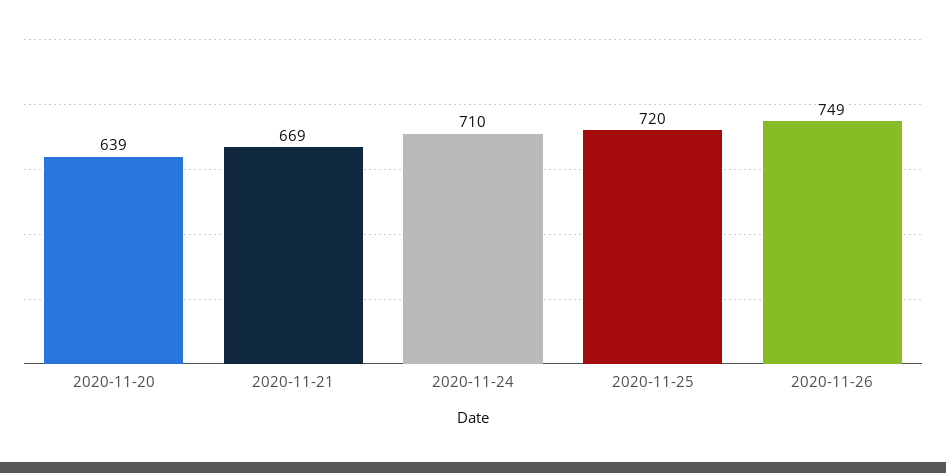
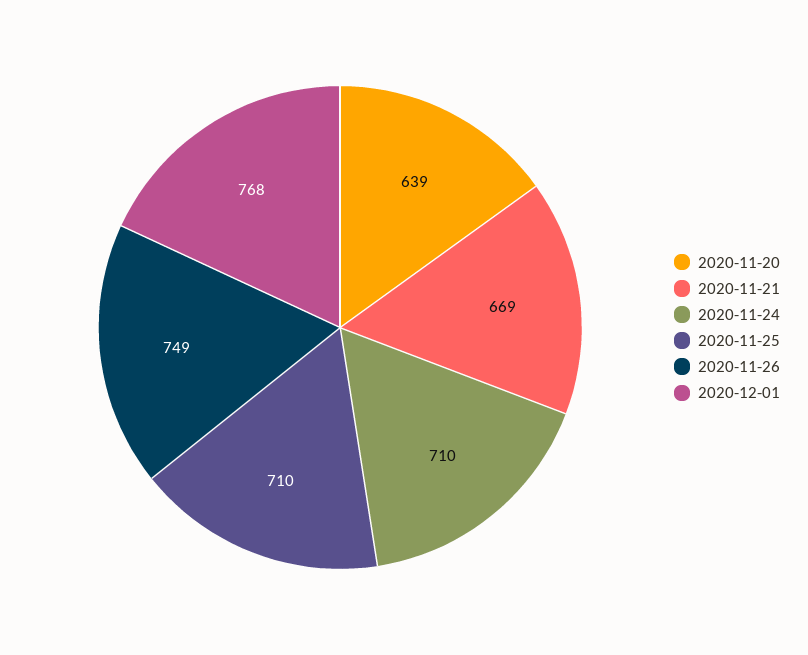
2020-11-25: 720 -> 710
2020-12-01: none -> 768

